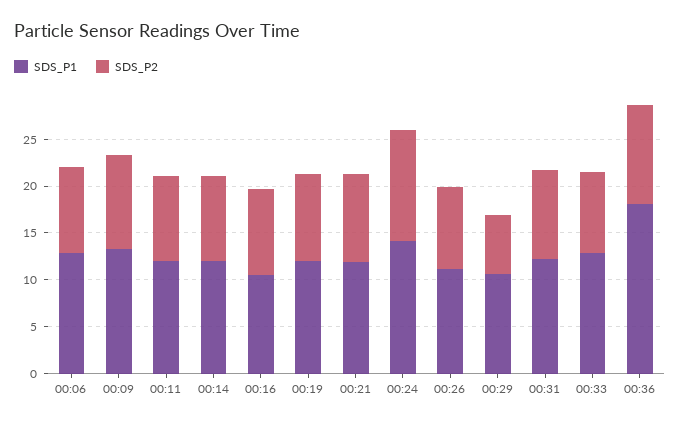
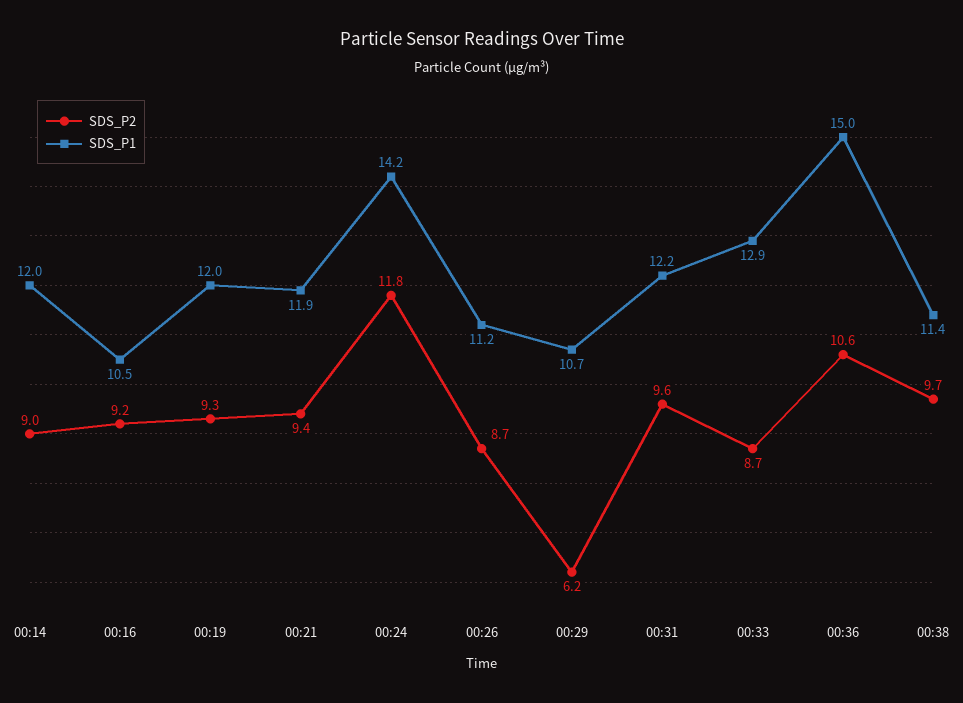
SDS_P1, 00:06: 13 -> none
SDS_P2, 00:06: 9 -> none
SDS_P1, 00:09: 13 -> none
SDS_P2, 00:09: 10 -> none
SDS_P1, 00:11: 12 -> none
SDS_P2, 00:11: 9 -> none
SDS_P1, 00:36: 18 -> 15
SDS_P2, 00:38: none -> 9.7
SDS_P1, 00:38: none -> 11.4

